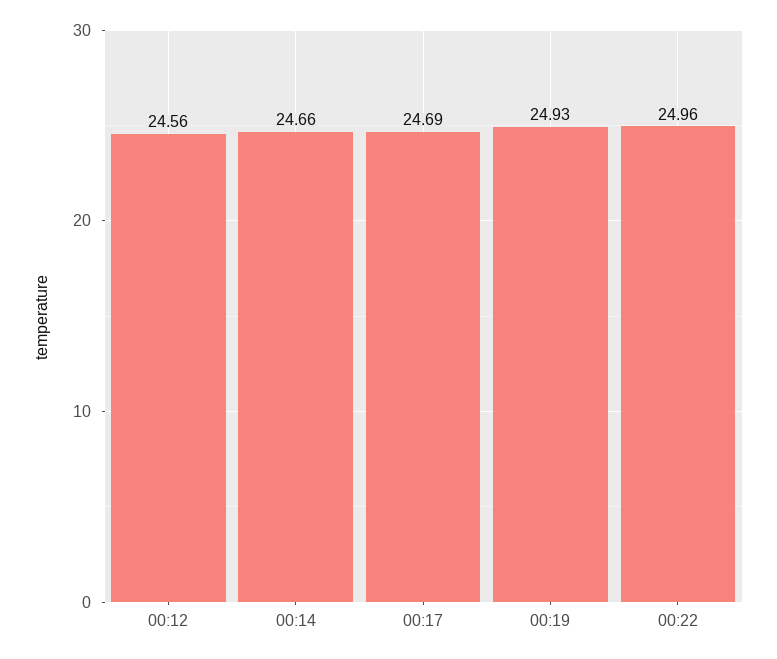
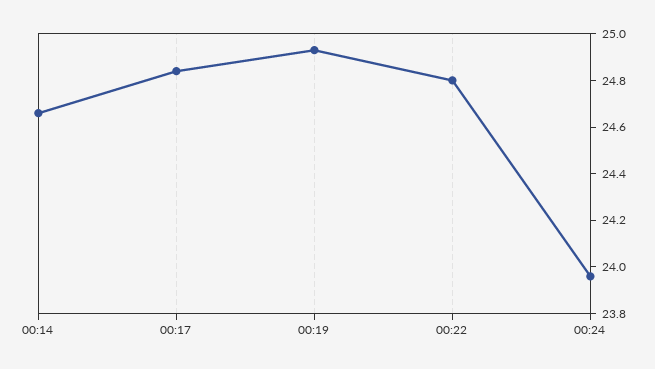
00:12: 24.56 -> none
00:17: 24.69 -> 24.85
00:22: 24.96 -> 24.8
00:24: none -> 23.95

